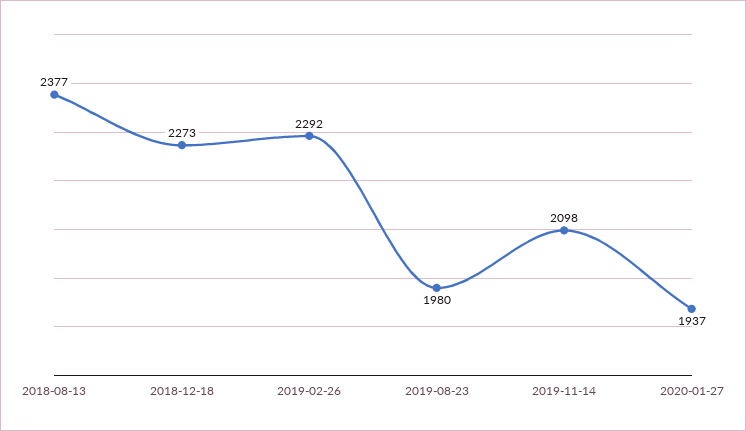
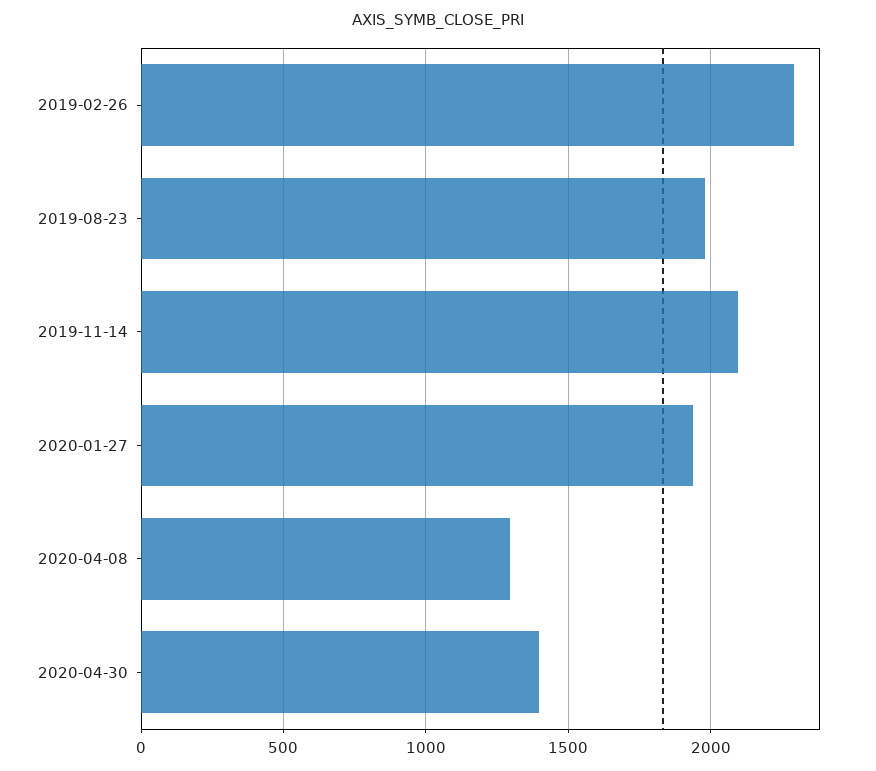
2018-08-13: 2377 -> none
2018-12-18: 2273 -> none
2020-04-08: none -> 1300
2020-04-30: none -> 1400

